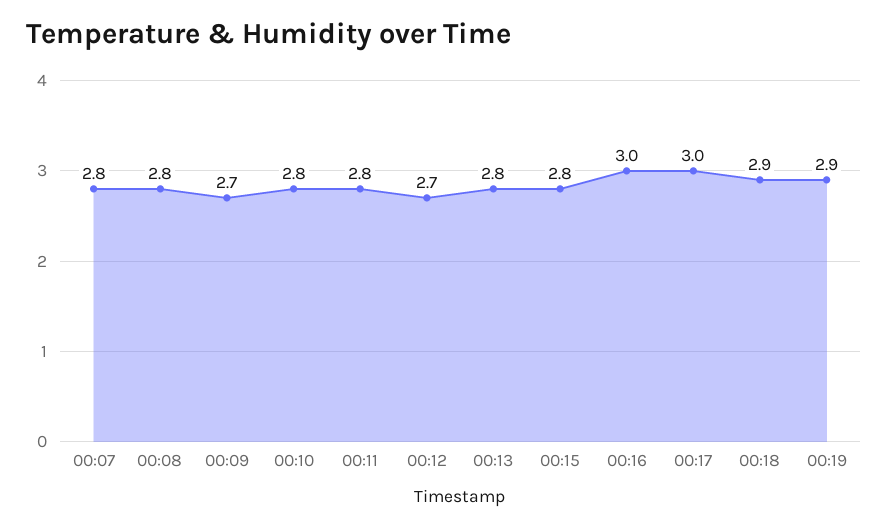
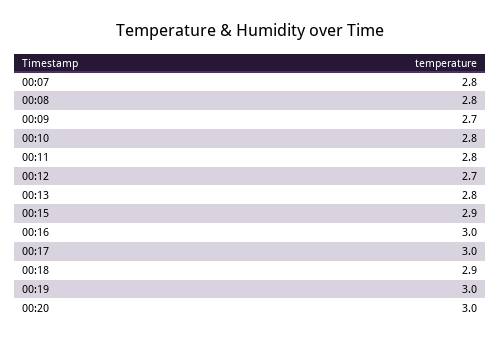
00:15: 2.8 -> 2.9
00:19: 2.9 -> 3
00:20: none -> 3

